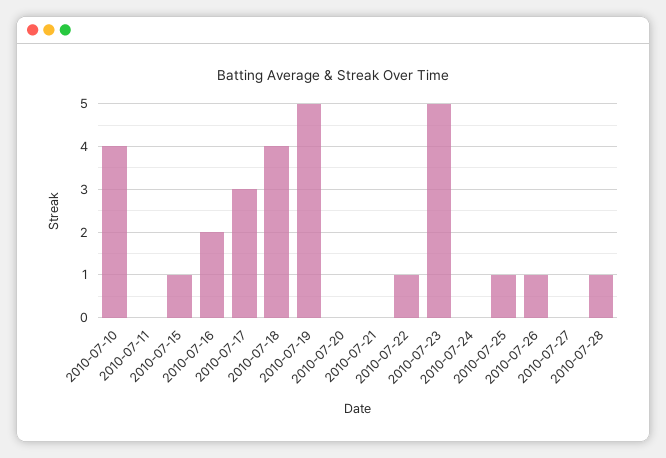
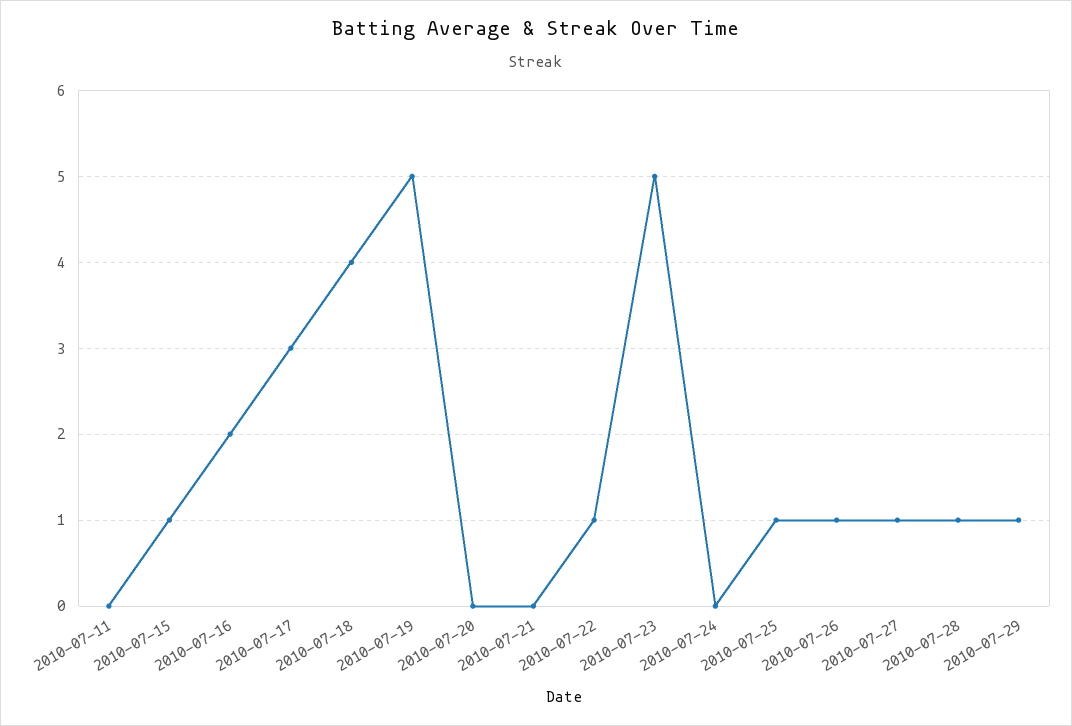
2010-07-10: 4 -> none
2010-07-27: 0 -> 1
2010-07-29: none -> 1

